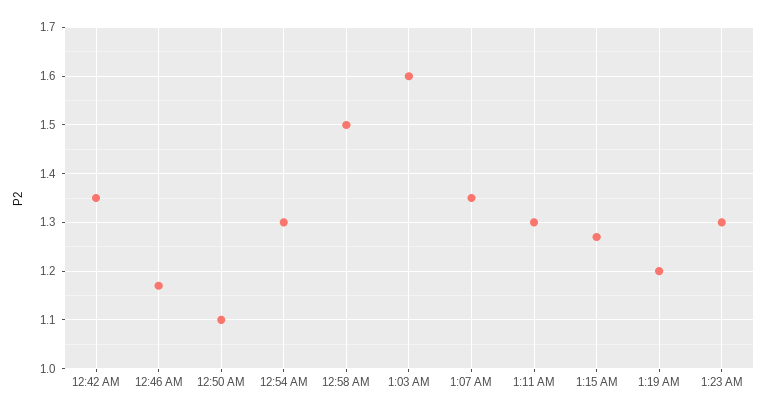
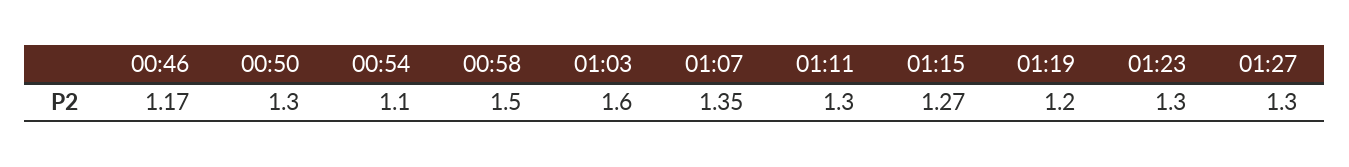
12:42 AM: 1.35 -> none
12:50 AM: 1.1 -> 1.3
12:54 AM: 1.3 -> 1.1
01:27: none -> 1.3

